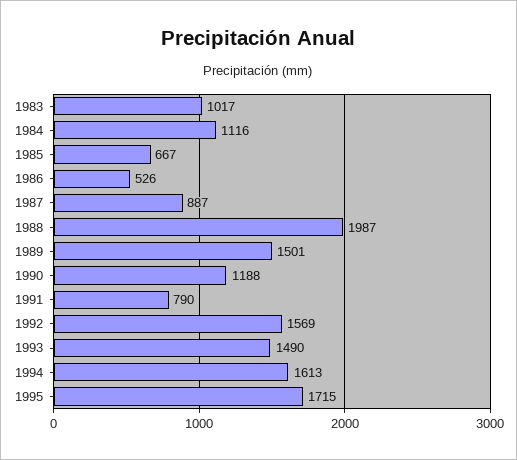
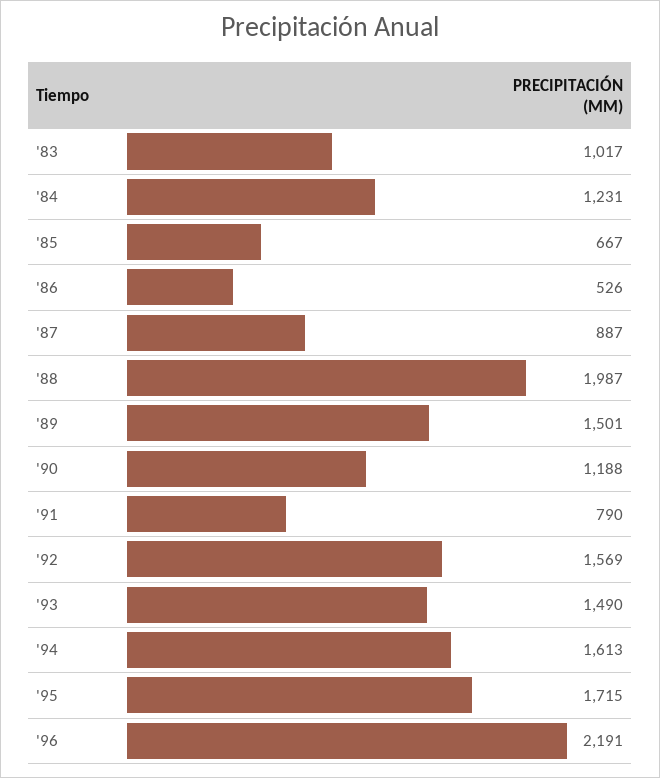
1984: 1116 -> 1231
'96: none -> 2191

